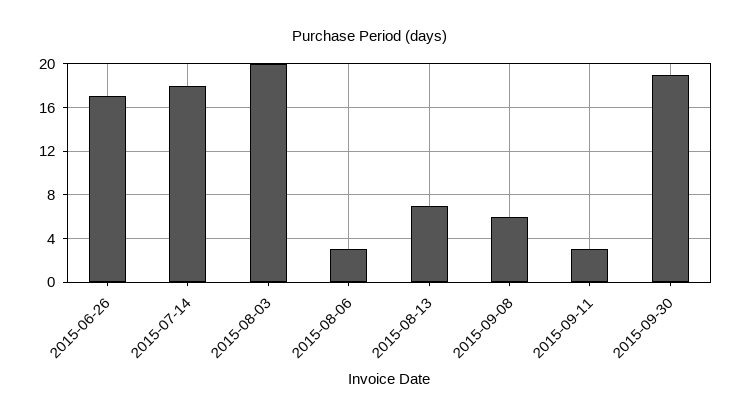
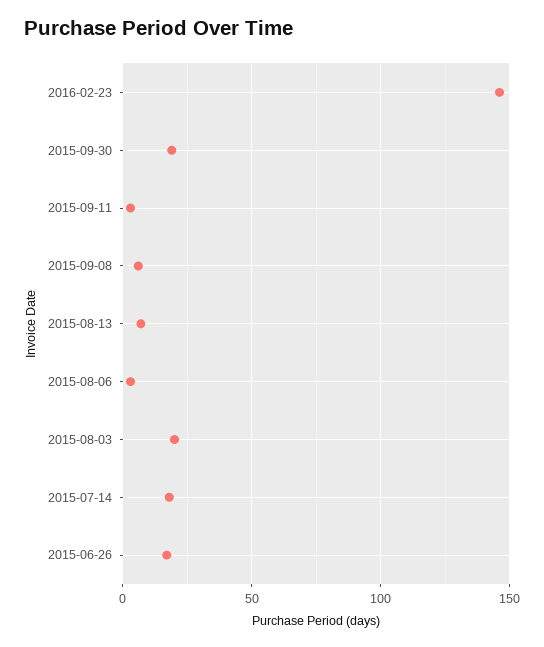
2016-02-23: none -> 145

